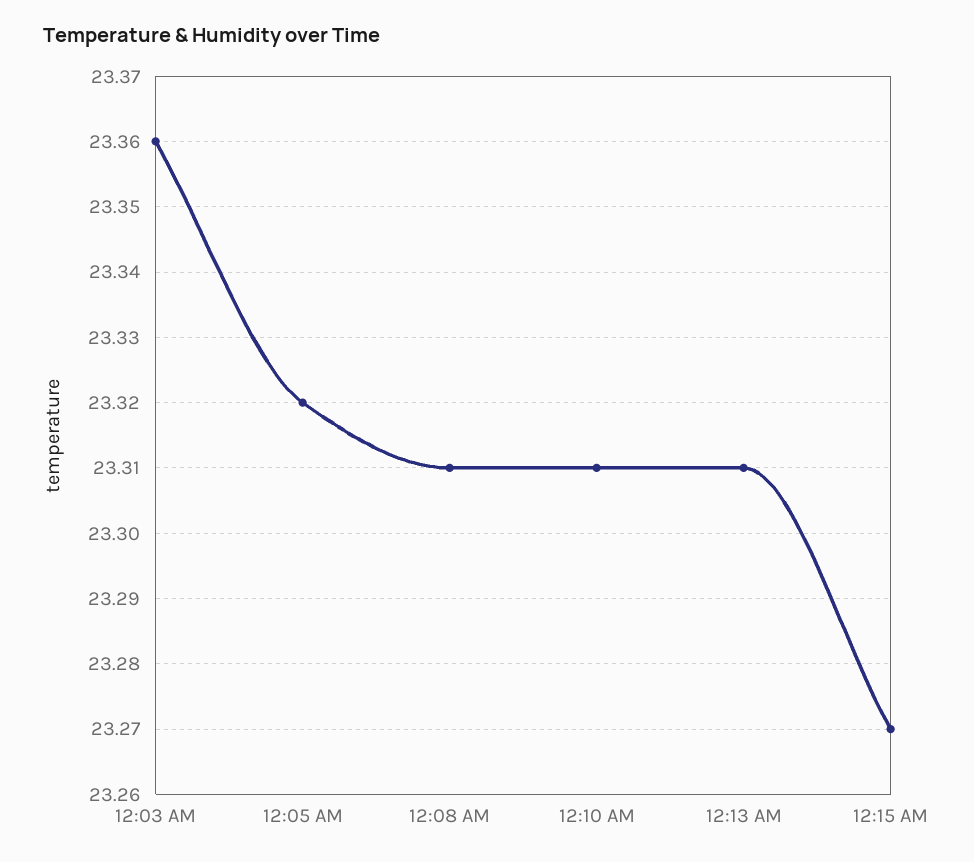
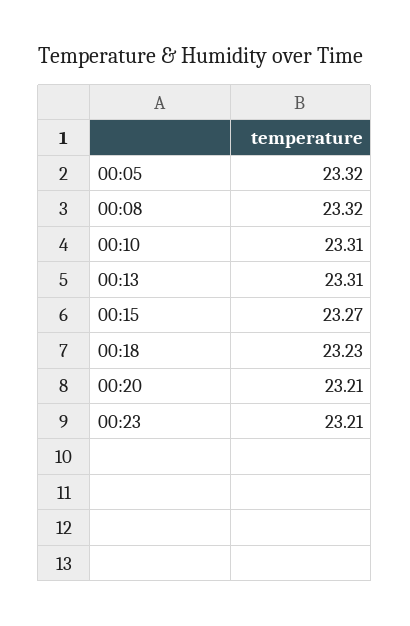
12:03 AM: 23.36 -> none
12:08 AM: 23.31 -> 23.32
00:18: none -> 23.23
00:20: none -> 23.21
00:23: none -> 23.21

